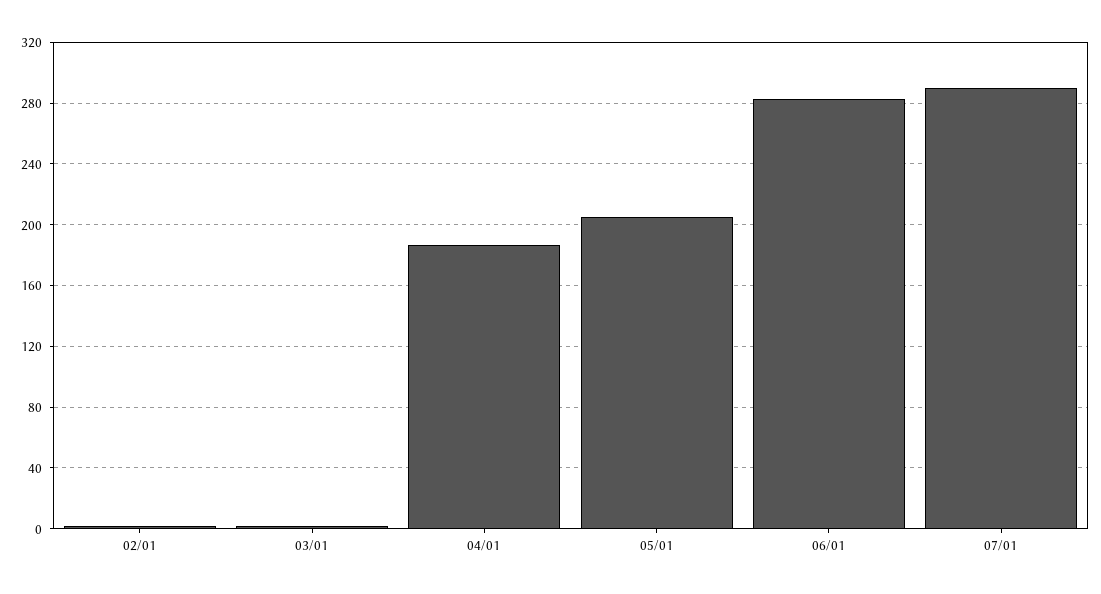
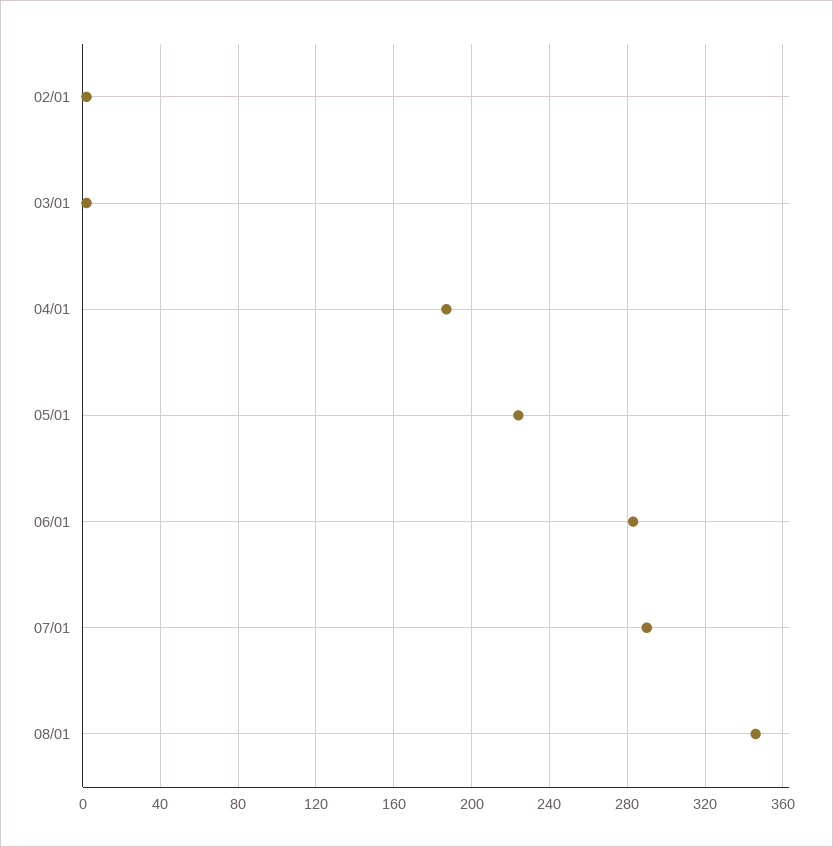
05/01: 205 -> 225
08/01: none -> 345

